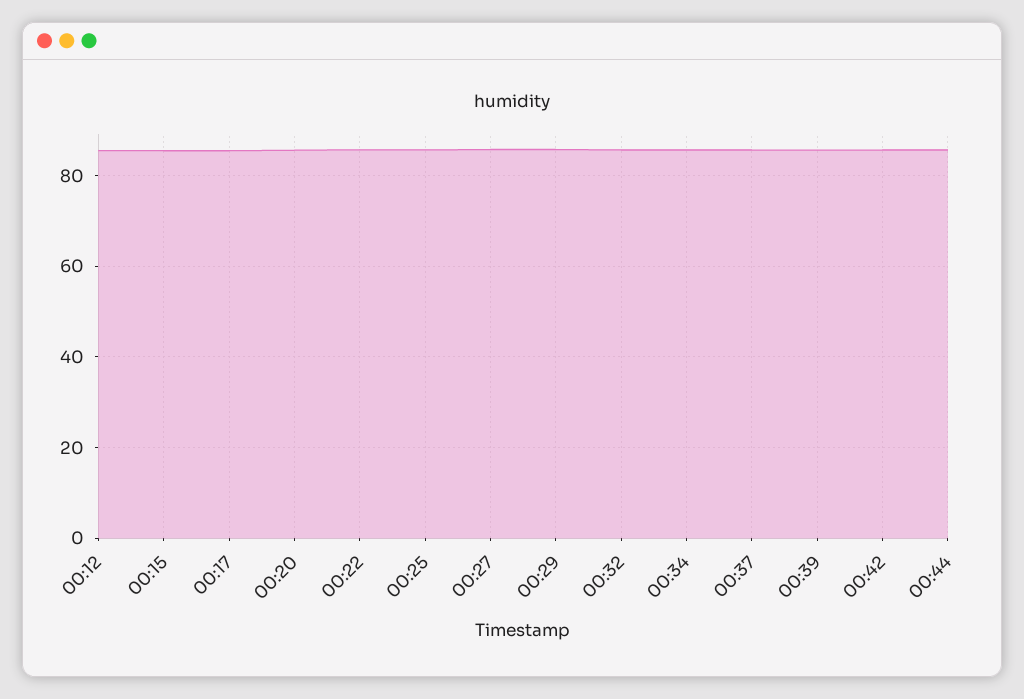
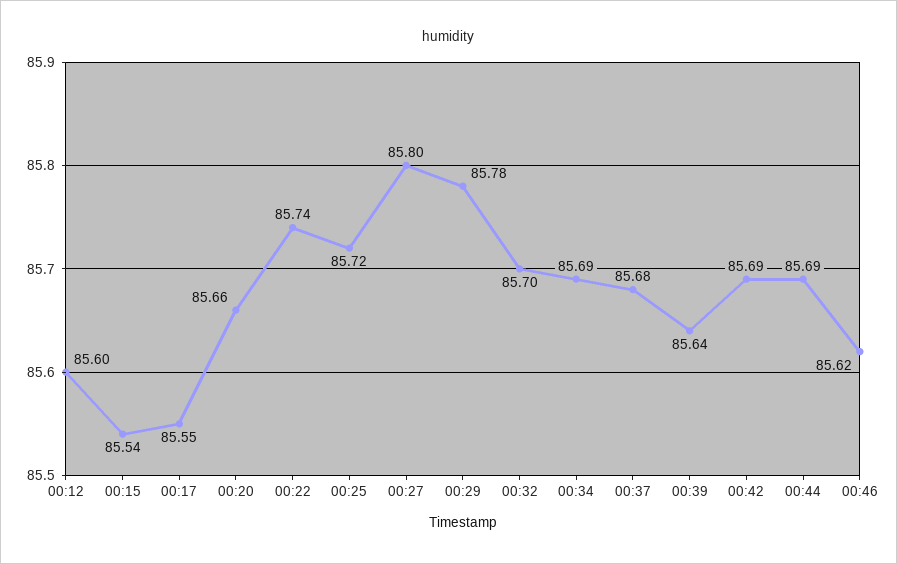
00:46: none -> 85.62

